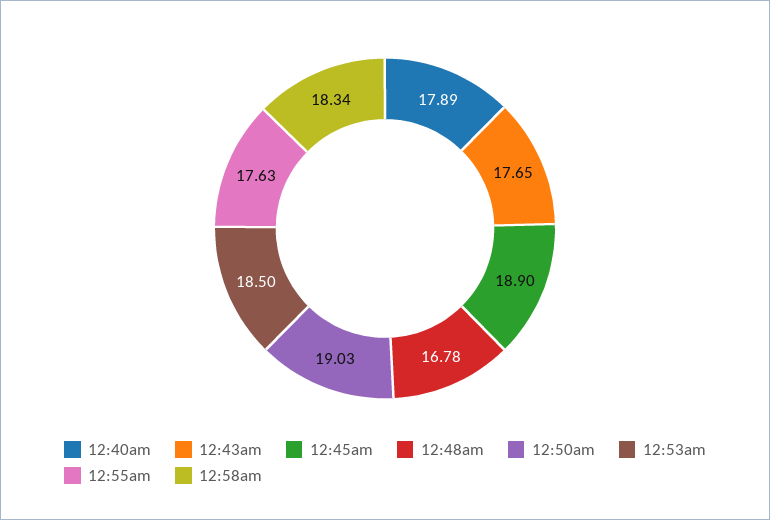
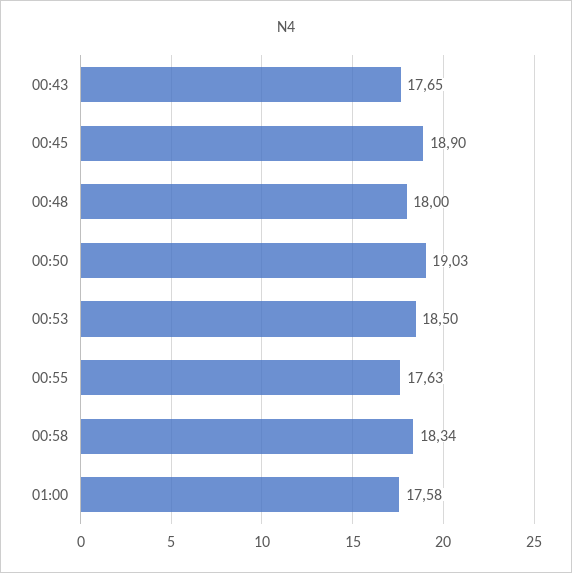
12:40am: 17.89 -> none
12:48am: 16.78 -> 18
01:00: none -> 17.58

